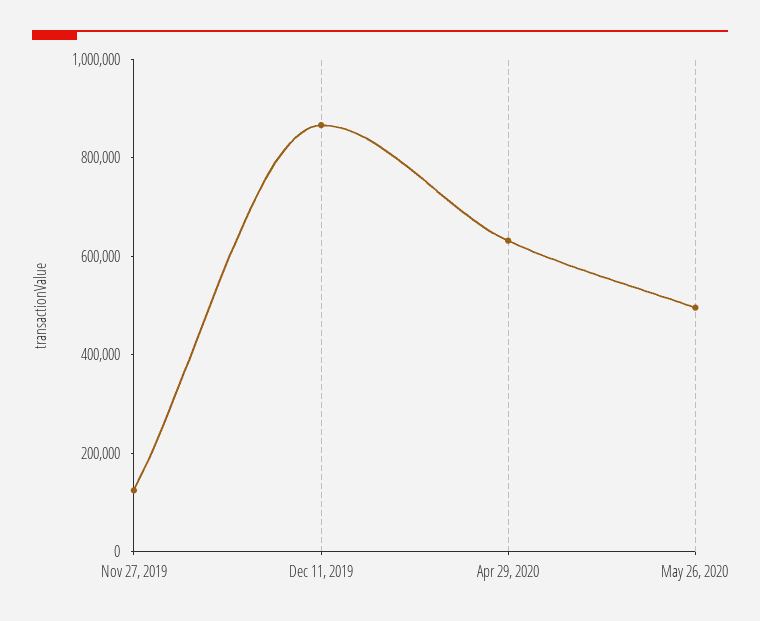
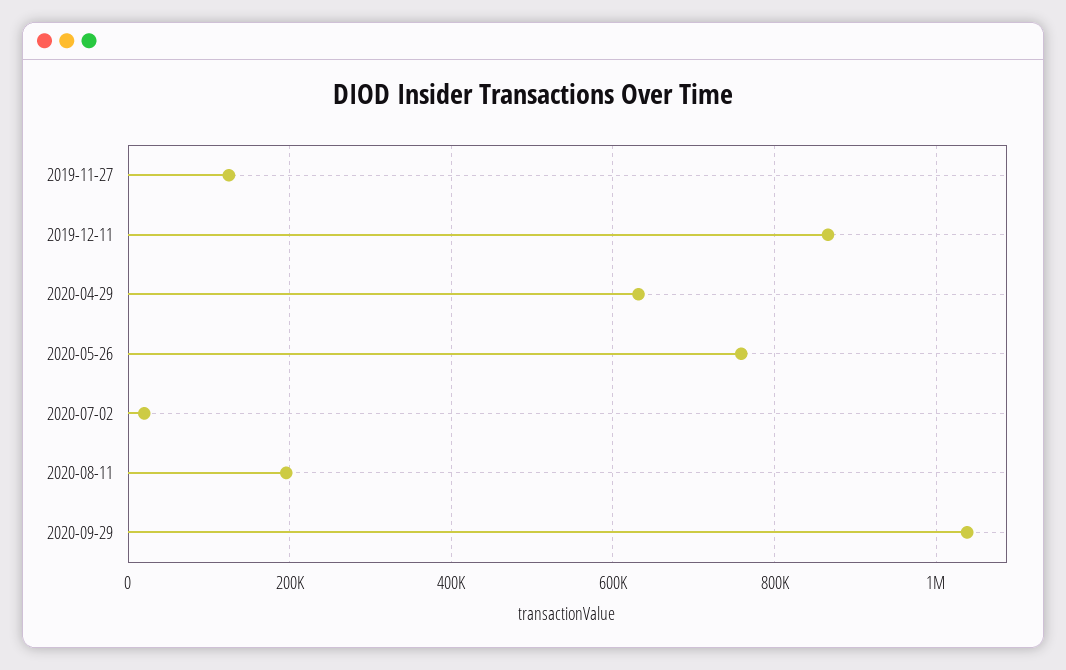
May 26, 2020: 500000 -> 760000
2020-07-02: none -> 20000
2020-08-11: none -> 200000
2020-09-29: none -> 1040000

